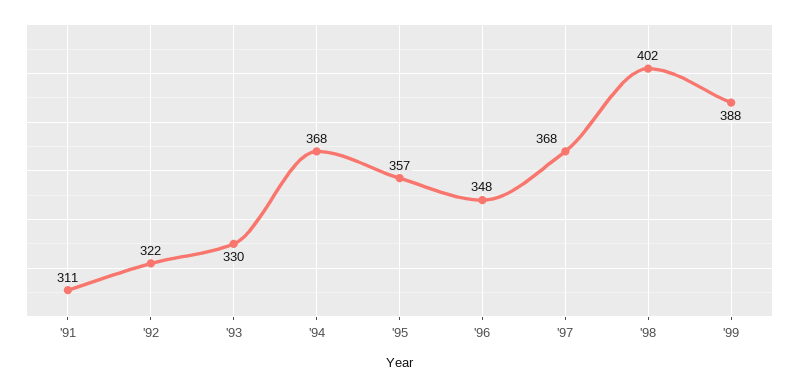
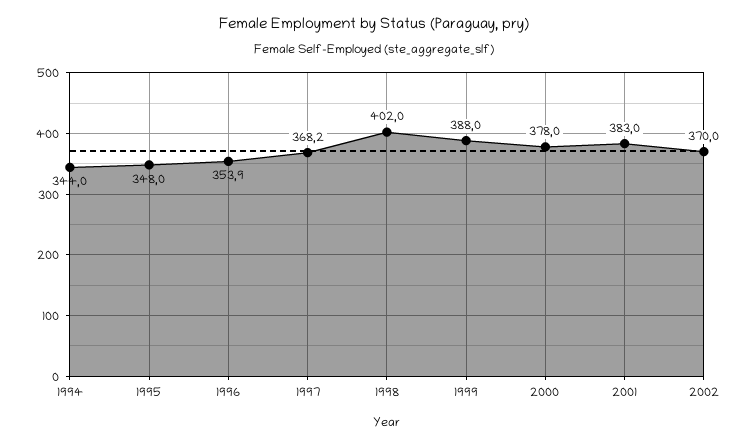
'91: 311 -> none
'92: 322 -> none
'93: 330 -> none
'94: 368 -> 344
'95: 357 -> 348
'96: 348 -> 353.9
2000: none -> 378
2001: none -> 383
2002: none -> 370

